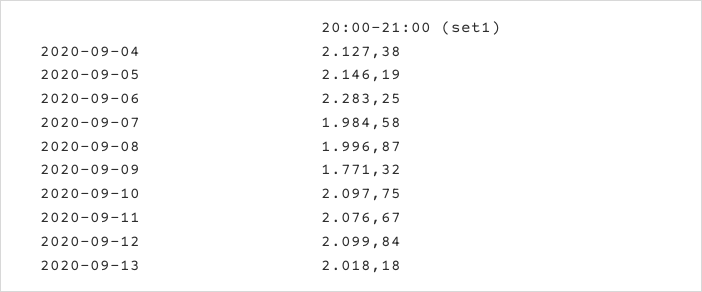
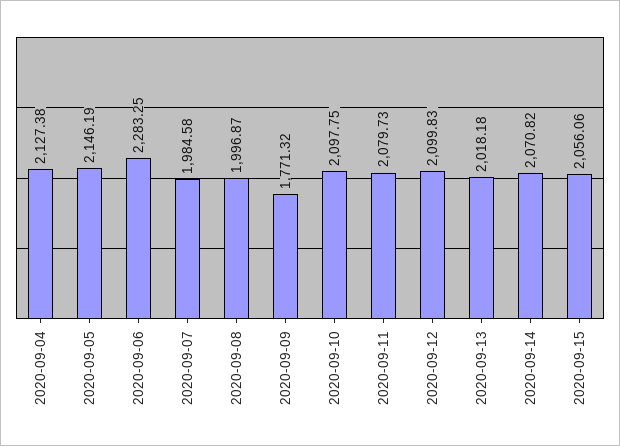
2020-09-11: 2076.67 -> 2079.73
2020-09-12: 2099.84 -> 2099.83
2020-09-14: none -> 2070.82
2020-09-15: none -> 2056.06

